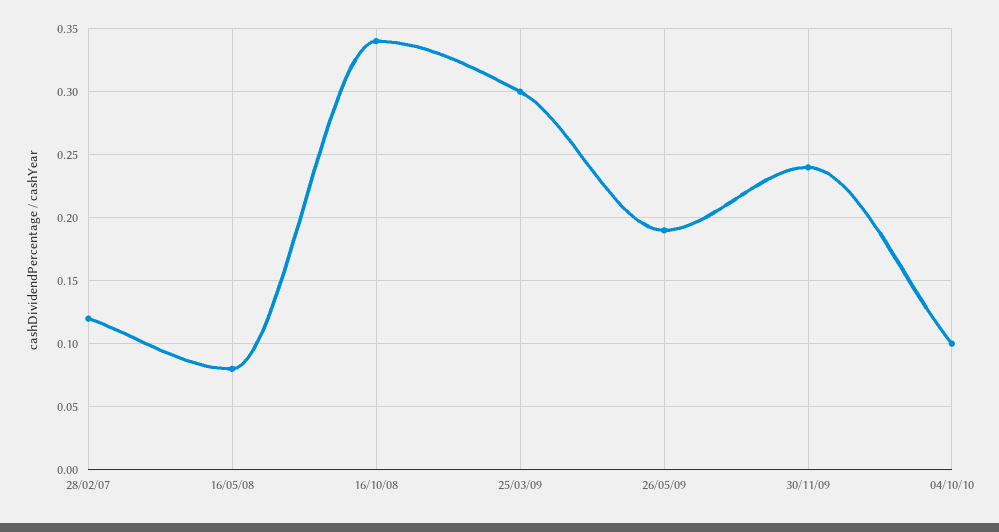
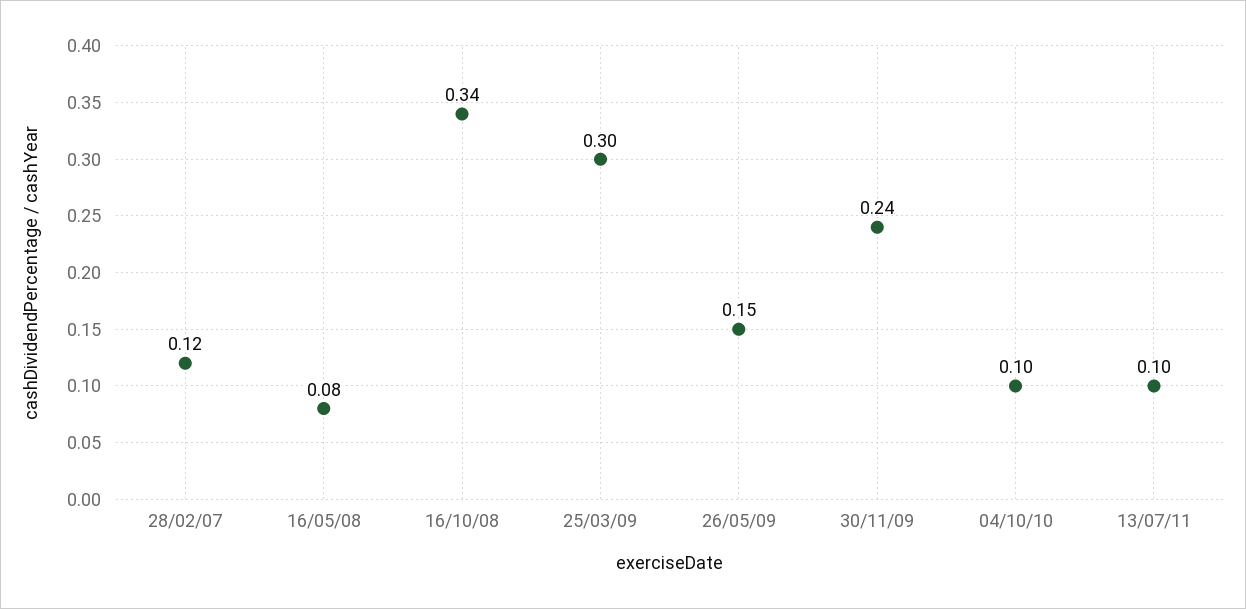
26/05/09: 0.19 -> 0.15
13/07/11: none -> 0.1

